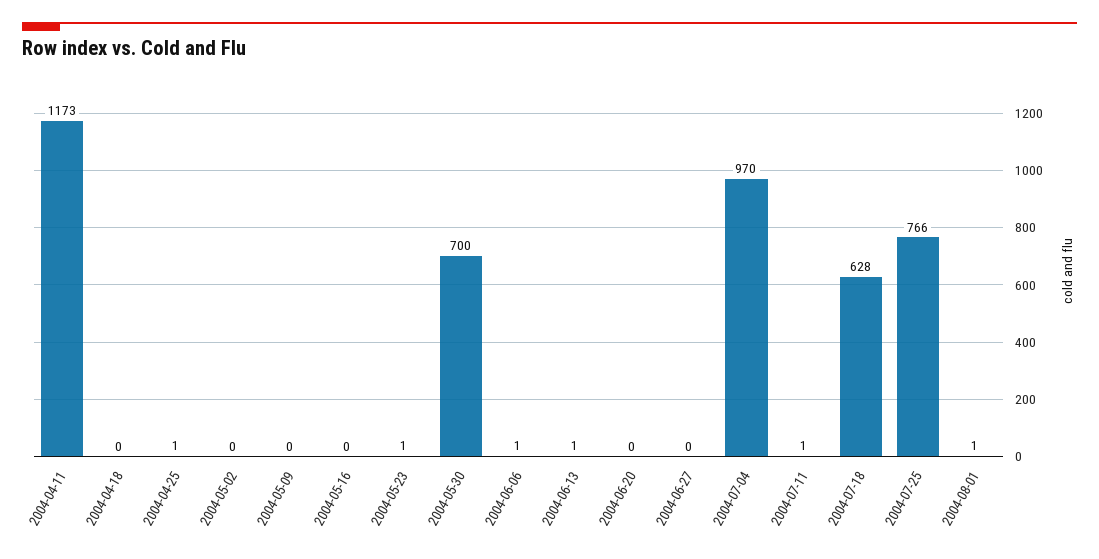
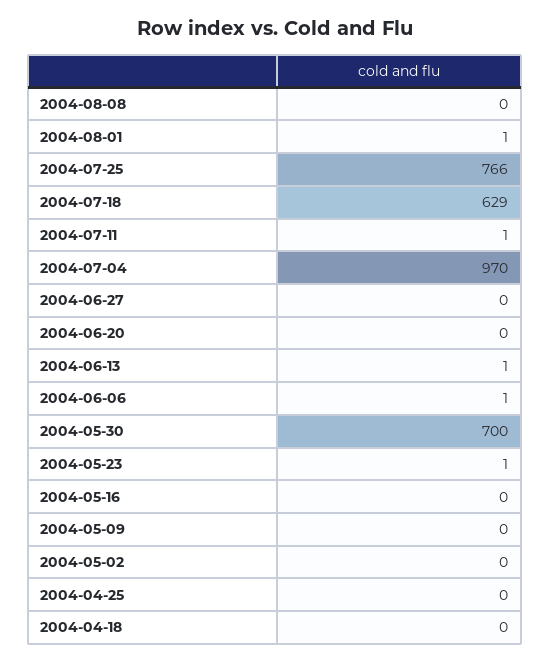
2004-04-11: 1173 -> none
2004-04-25: 1 -> 0
2004-07-18: 628 -> 629
2004-08-08: none -> 0

